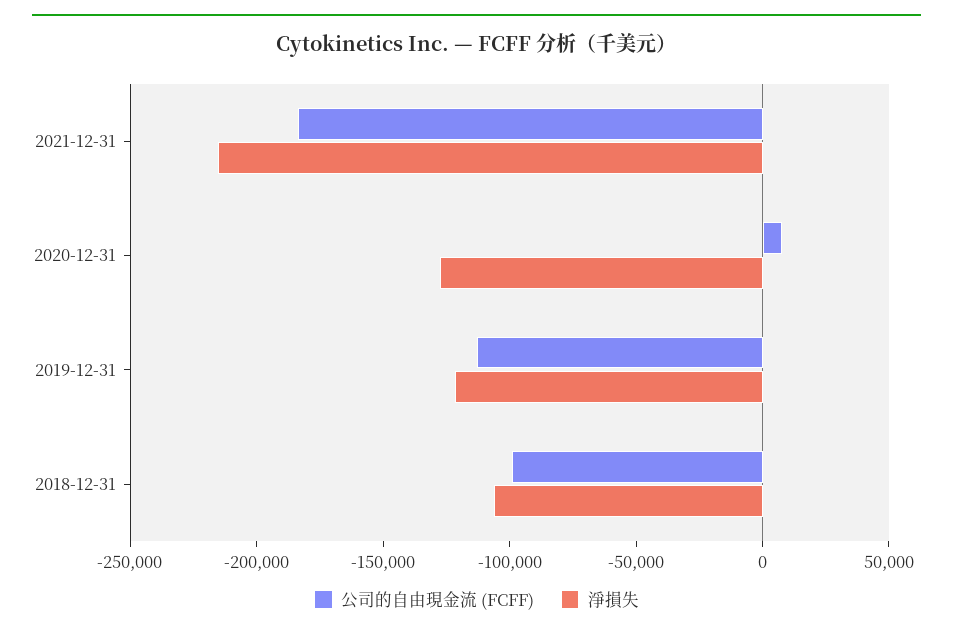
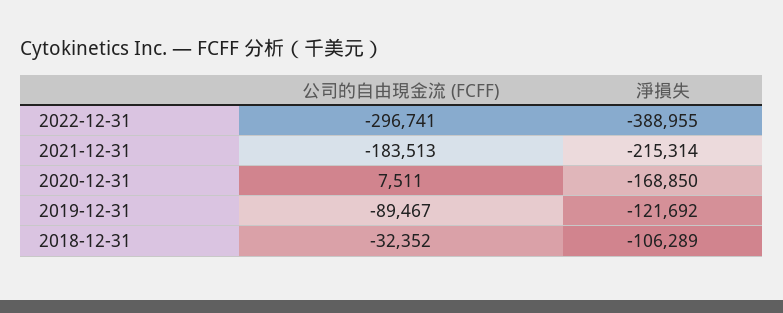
淨損失, 2020-12-31: -130000 -> -168850
公司的自由現金流 (FCFF), 2019-12-31: -110000 -> -89467
公司的自由現金流 (FCFF), 2018-12-31: -100000 -> -32352
公司的自由現金流 (FCFF), 2022-12-31: none -> -296741
淨損失, 2022-12-31: none -> -388955

